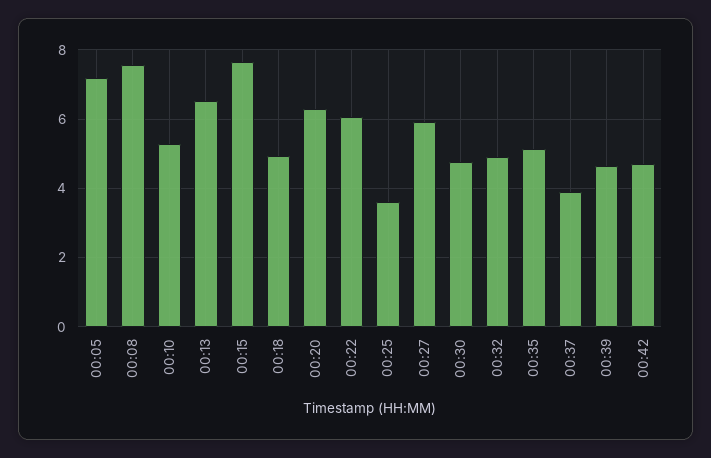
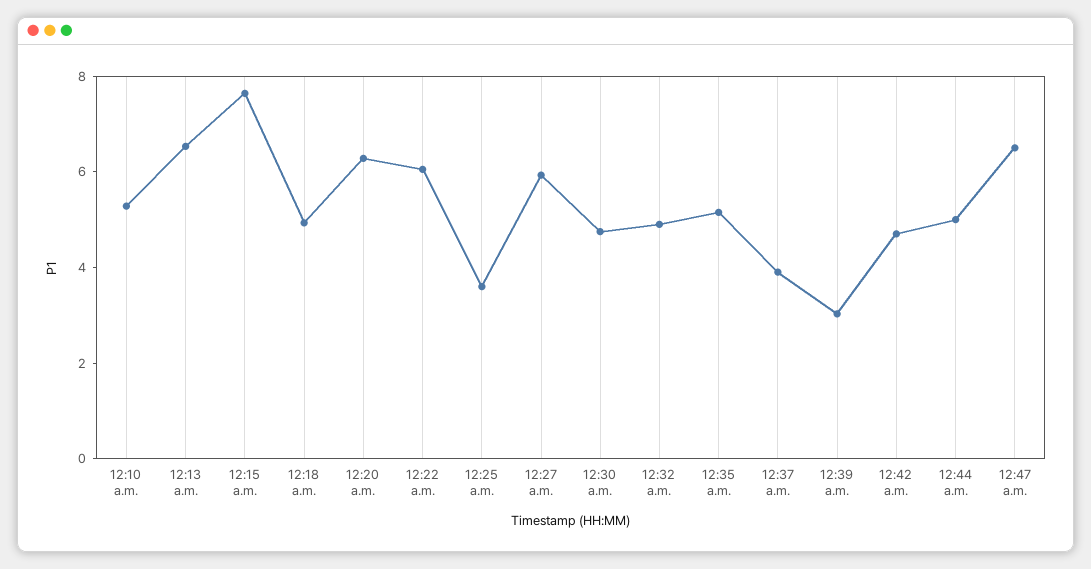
00:05: 7.2 -> none
00:08: 7.6 -> none
00:39: 4.6 -> 3
12:44 a.m.: none -> 5
12:47 a.m.: none -> 6.5

